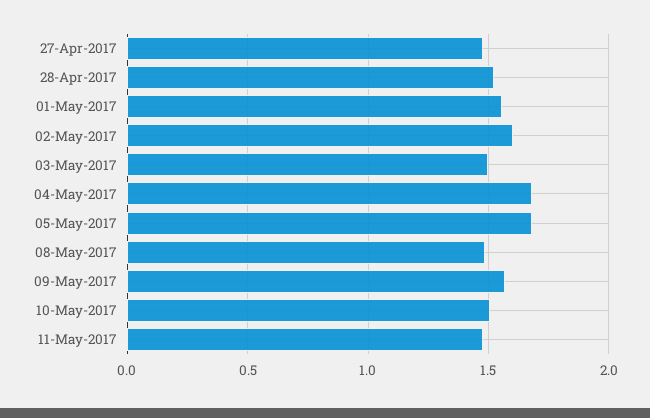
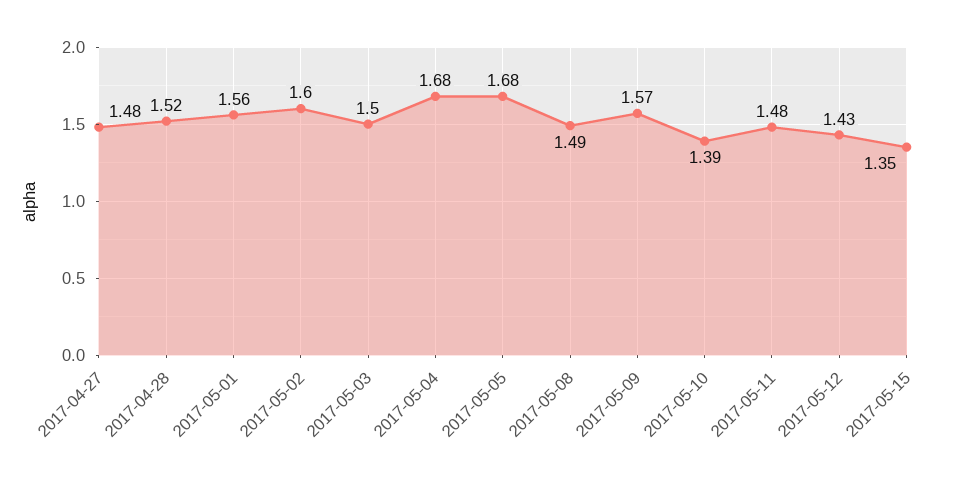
10-May-2017: 1.5 -> 1.39
2017-05-12: none -> 1.43
2017-05-15: none -> 1.35

